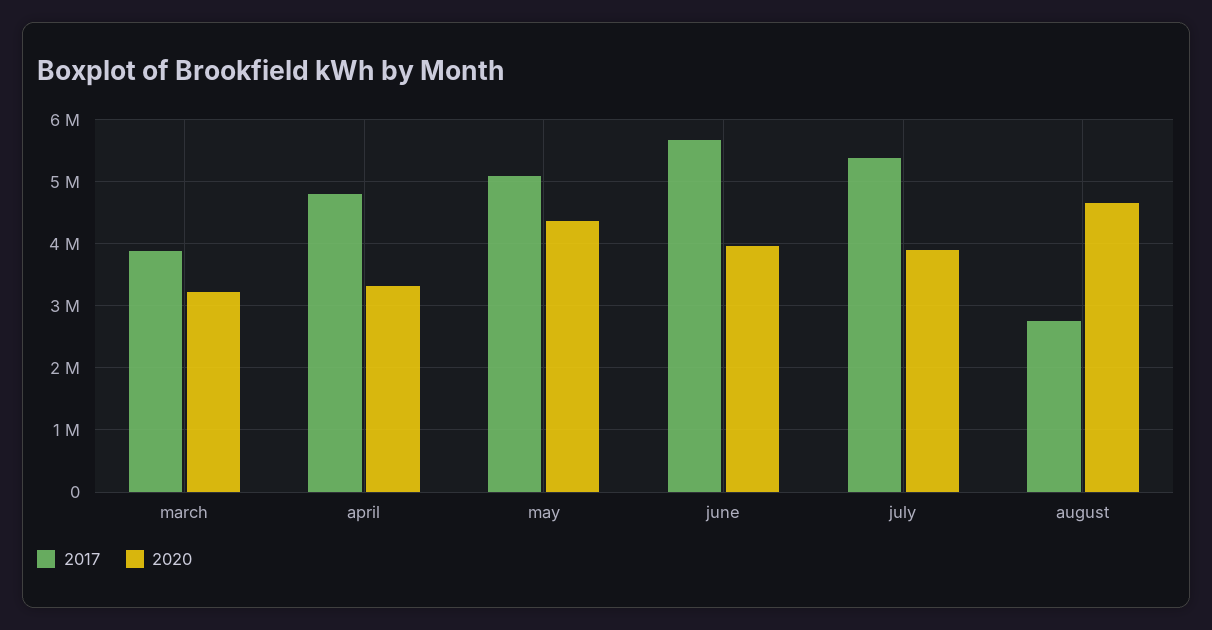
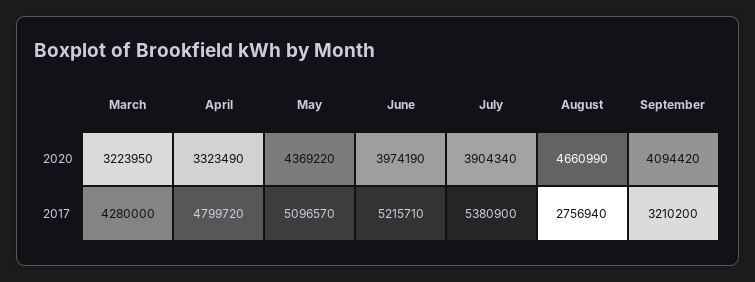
2017, march: 3900000 -> 4280000
2017, june: 5700000 -> 5215710
2020, September: none -> 4094420
2017, September: none -> 3210200

